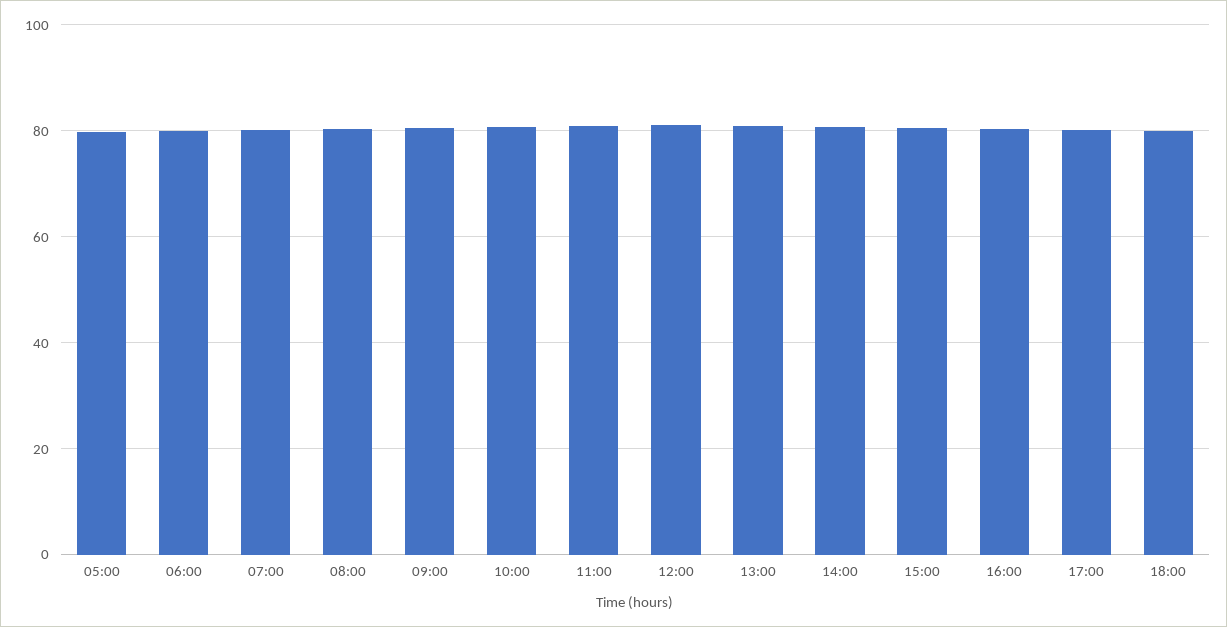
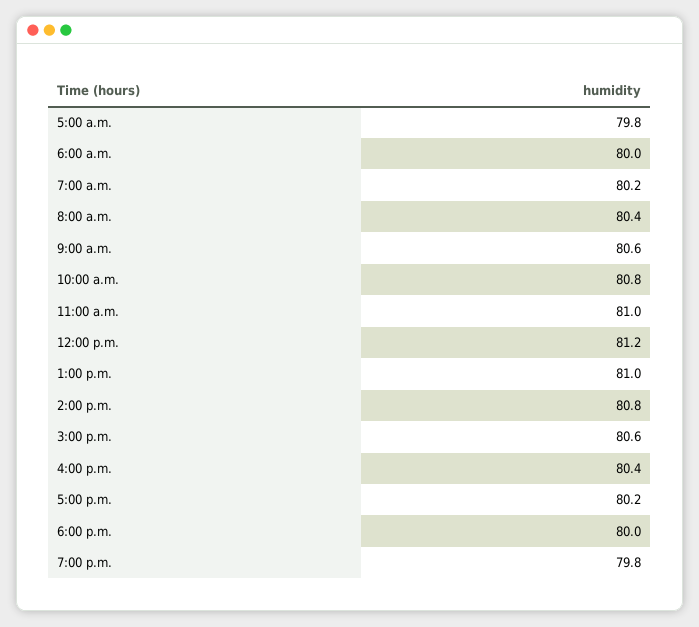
7:00 p.m.: none -> 79.8

